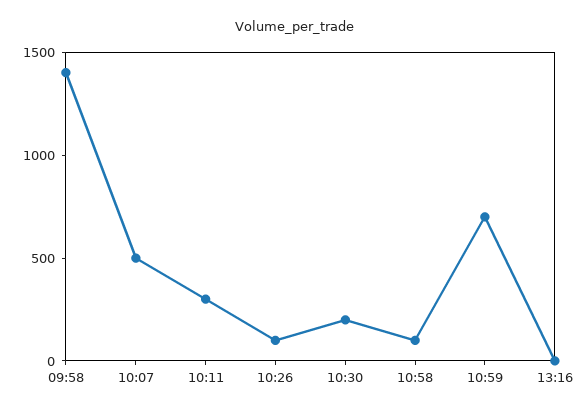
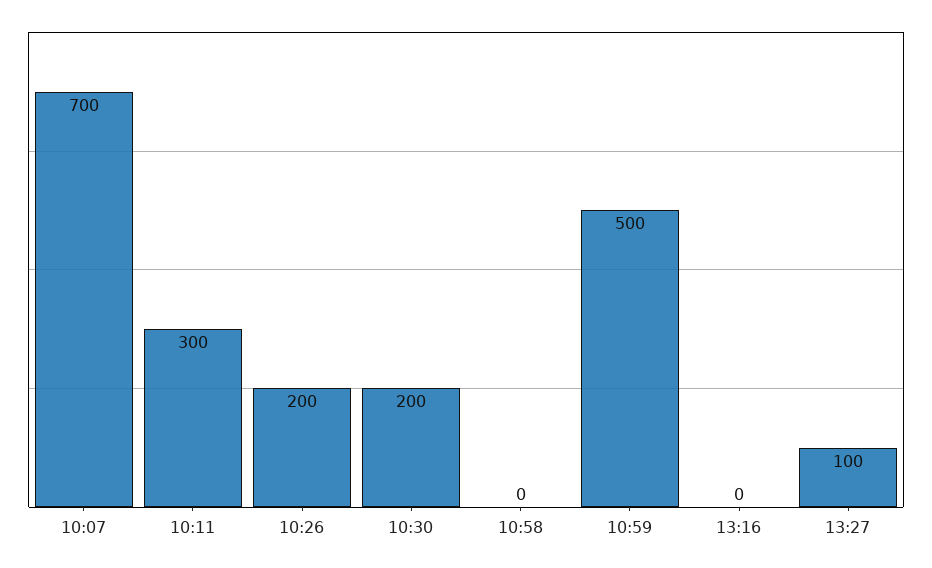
09:58: 1400 -> none
10:07: 500 -> 700
10:26: 100 -> 200
10:58: 100 -> 0
10:59: 700 -> 500
13:27: none -> 100

